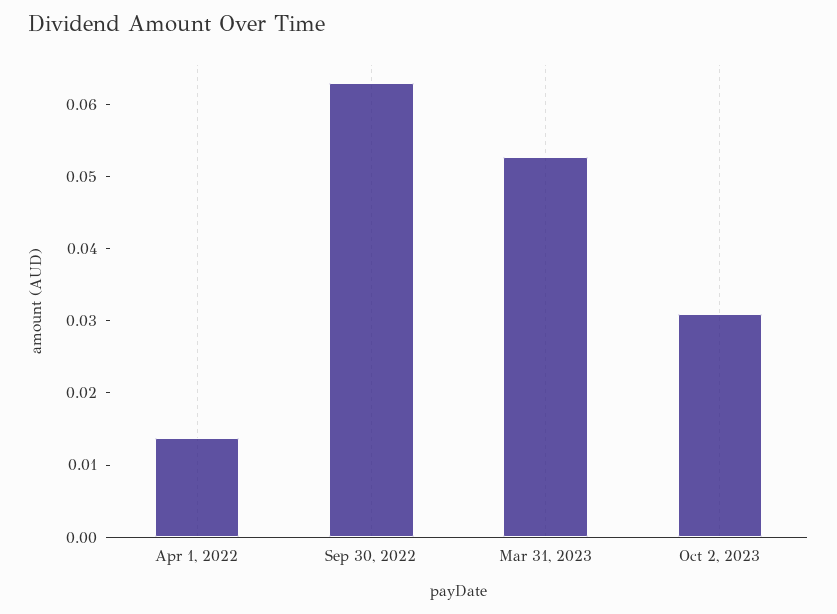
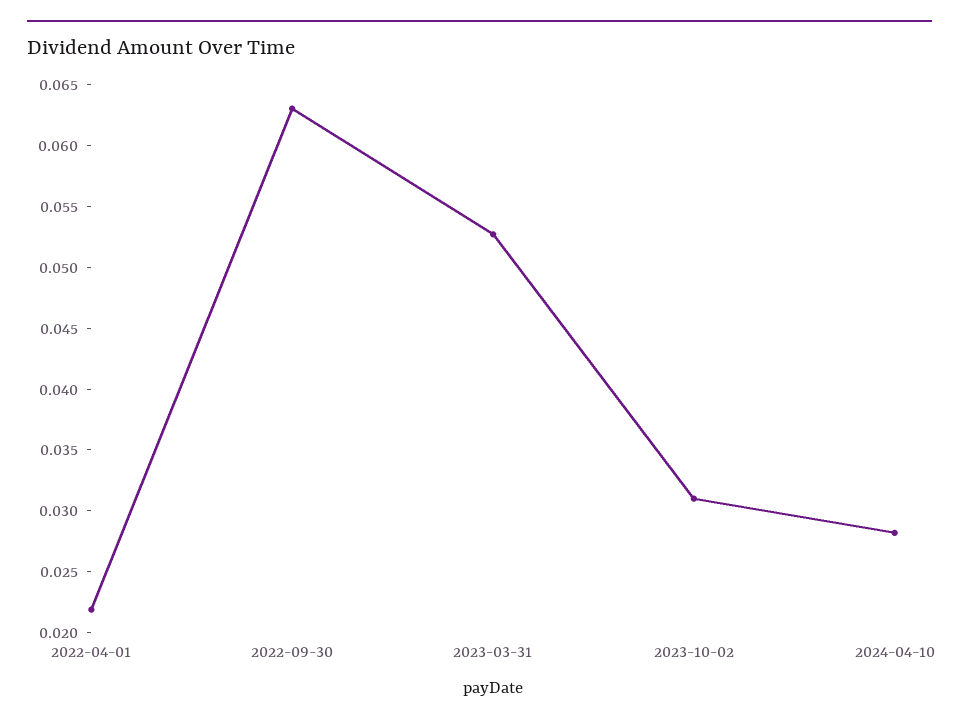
Apr 1, 2022: 0.014 -> 0.022
2024-04-10: none -> 0.028

